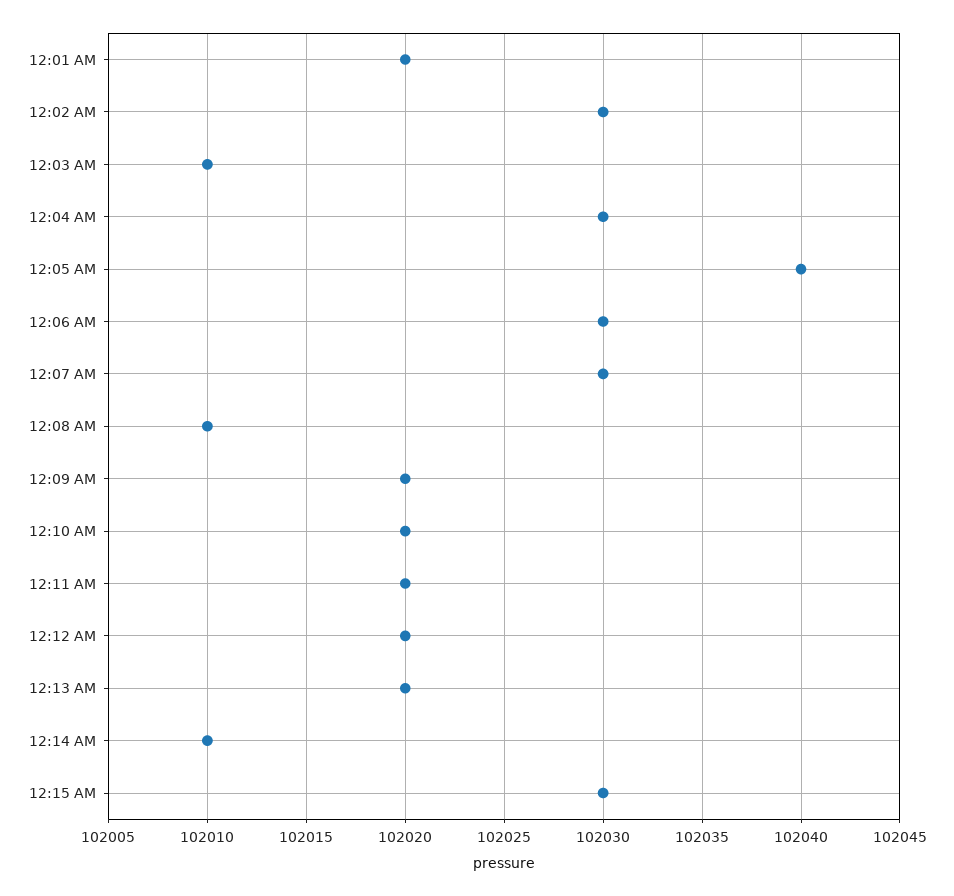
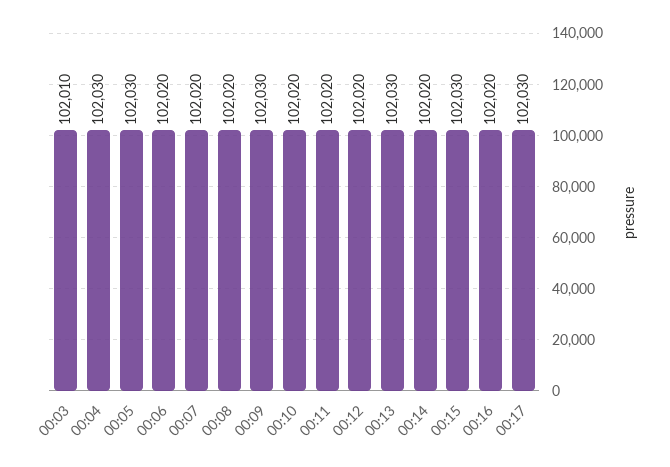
12:01 AM: 102020 -> none
12:02 AM: 102030 -> none
12:05 AM: 102040 -> 102030
12:06 AM: 102030 -> 102020
12:07 AM: 102030 -> 102020
12:08 AM: 102010 -> 102020
12:09 AM: 102020 -> 102030
12:13 AM: 102020 -> 102030
12:14 AM: 102010 -> 102020
00:16: none -> 102020
00:17: none -> 102030

